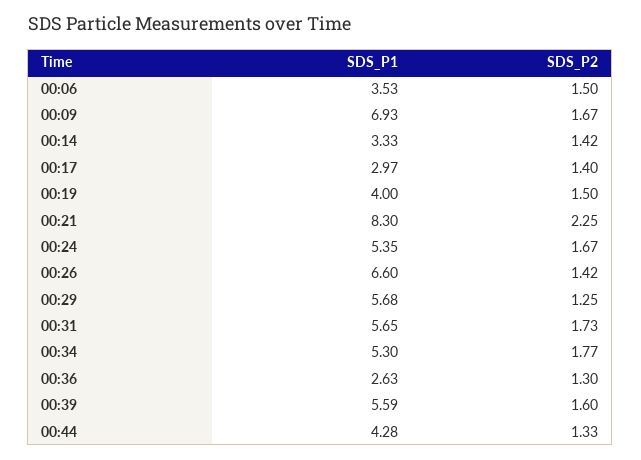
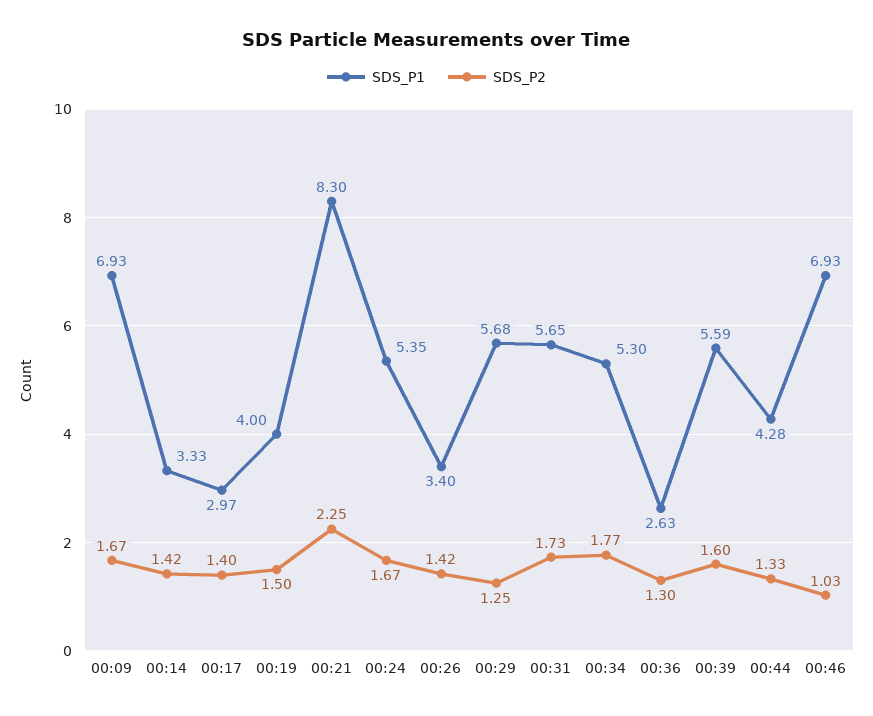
SDS_P1, 00:06: 3.53 -> none
SDS_P2, 00:06: 1.5 -> none
SDS_P1, 00:26: 6.6 -> 3.4
SDS_P1, 00:46: none -> 6.93
SDS_P2, 00:46: none -> 1.03

